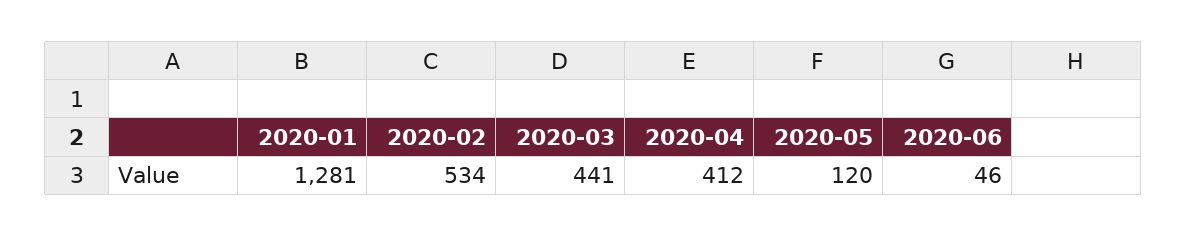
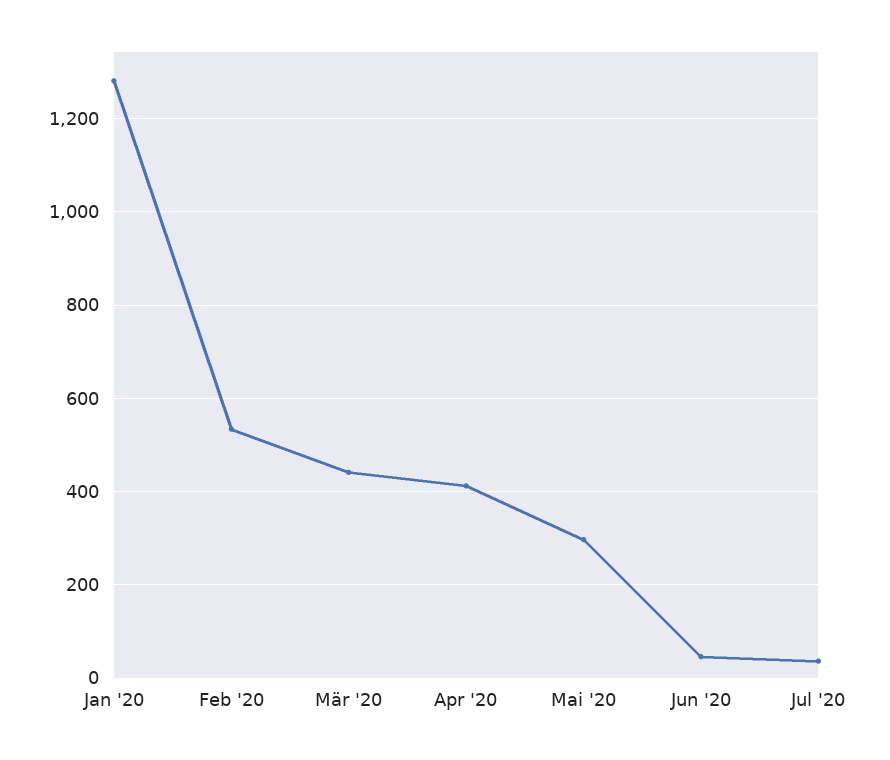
2020-05: 120 -> 300
Jul '20: none -> 40

